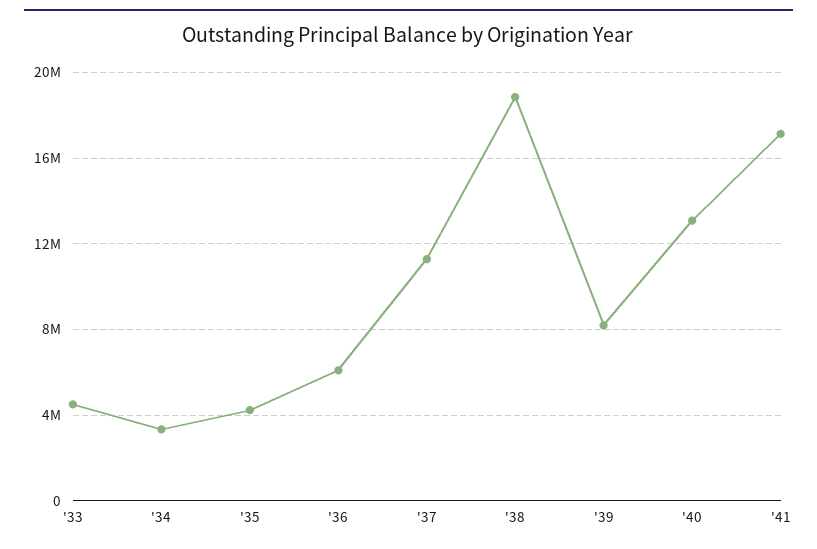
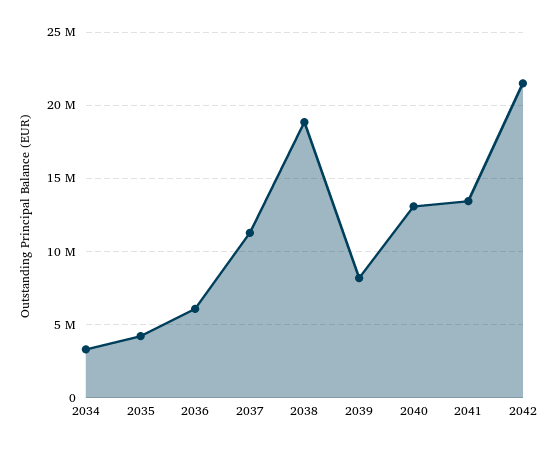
'33: 4500000 -> none
'41: 17000000 -> 13500000
2042: none -> 21500000

